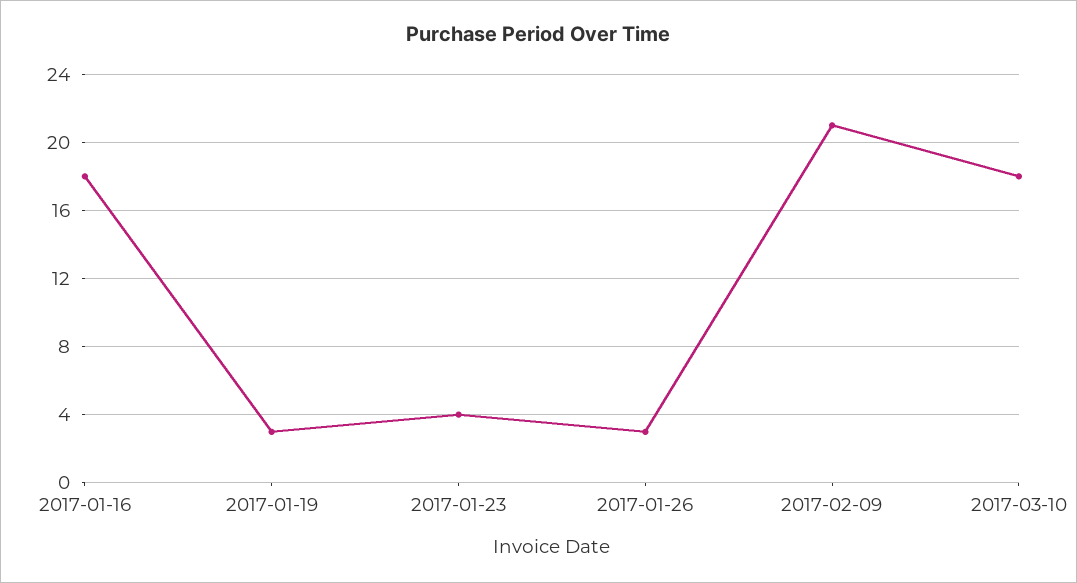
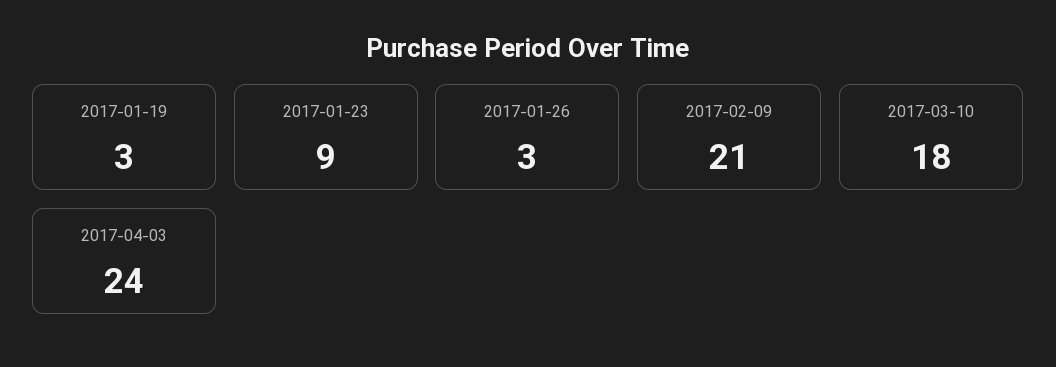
2017-01-16: 18 -> none
2017-01-23: 4 -> 9
2017-04-03: none -> 24

